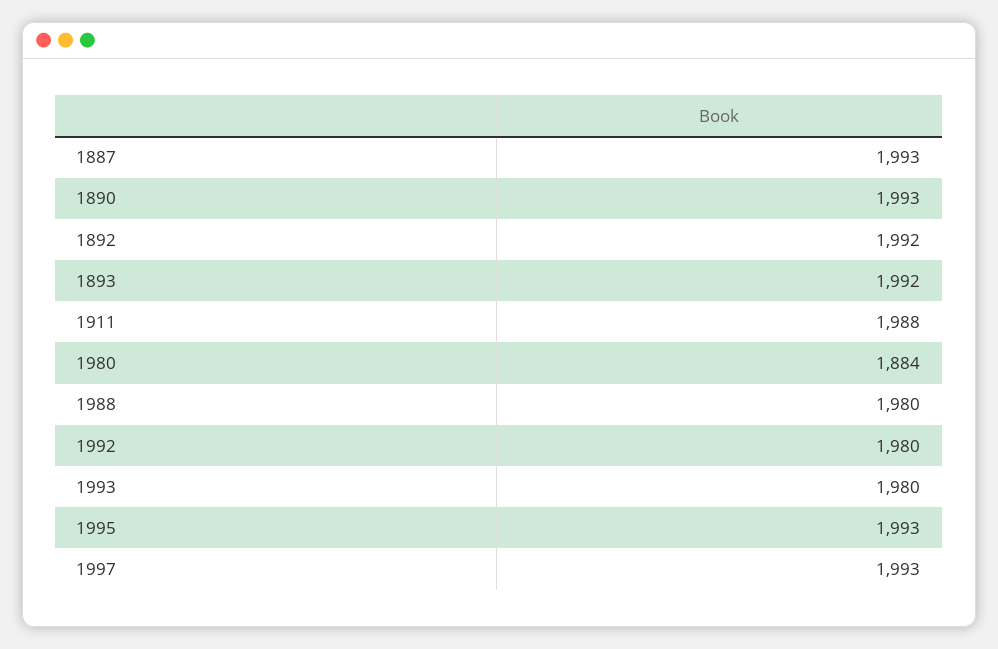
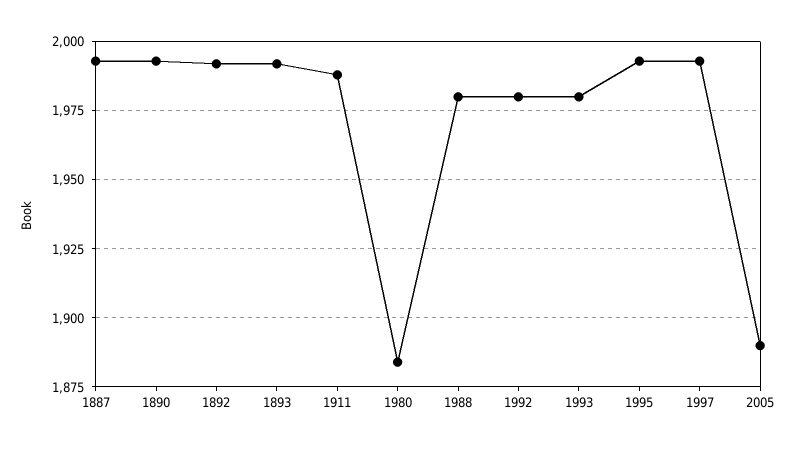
2005: none -> 1890

